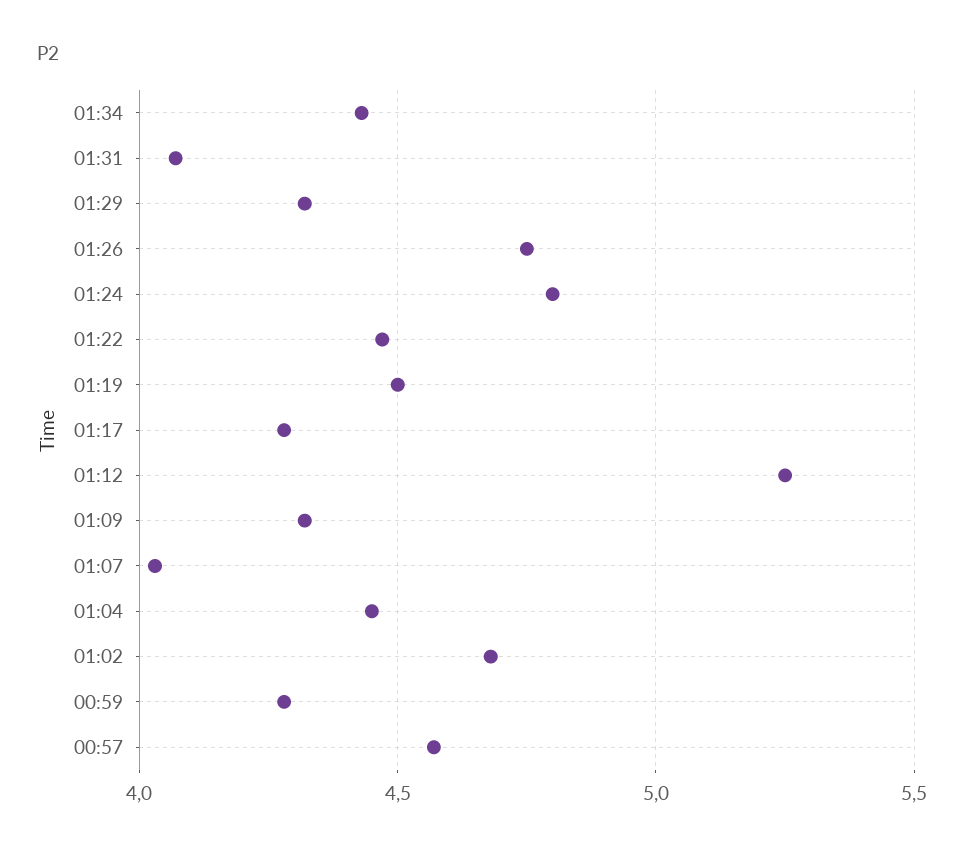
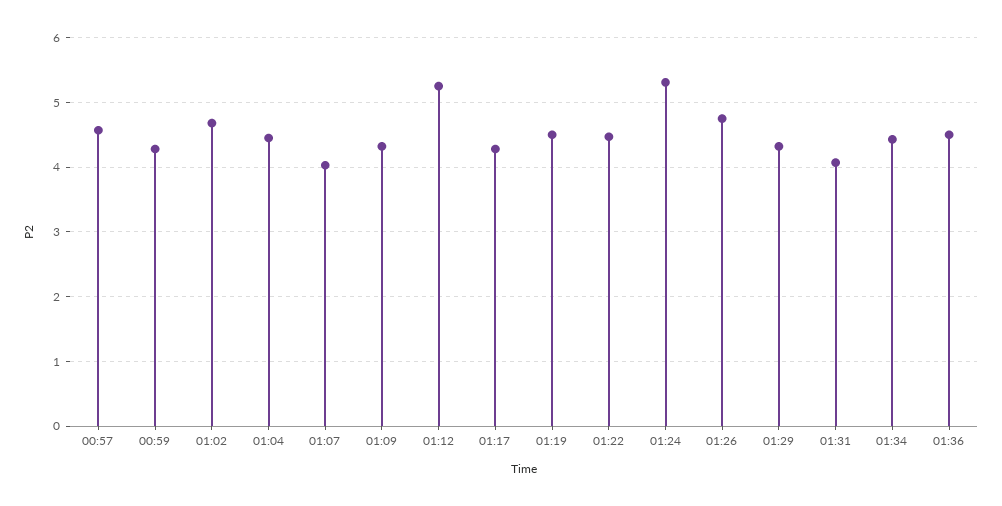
01:24: 4.8 -> 5.3
01:36: none -> 4.5

